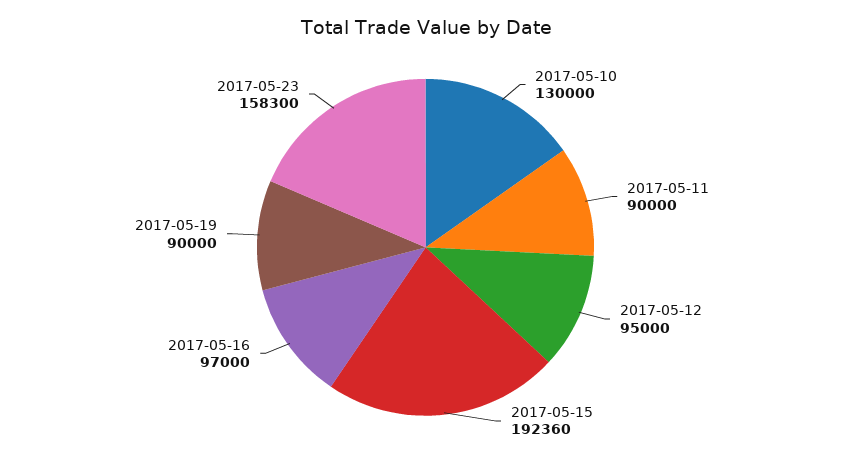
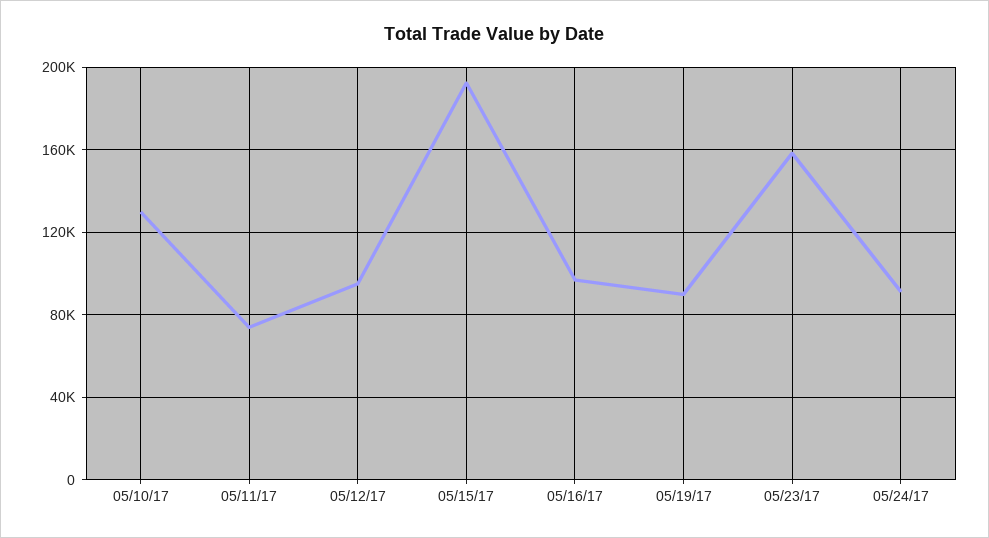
2017-05-11: 90000 -> 75000
05/24/17: none -> 90000

